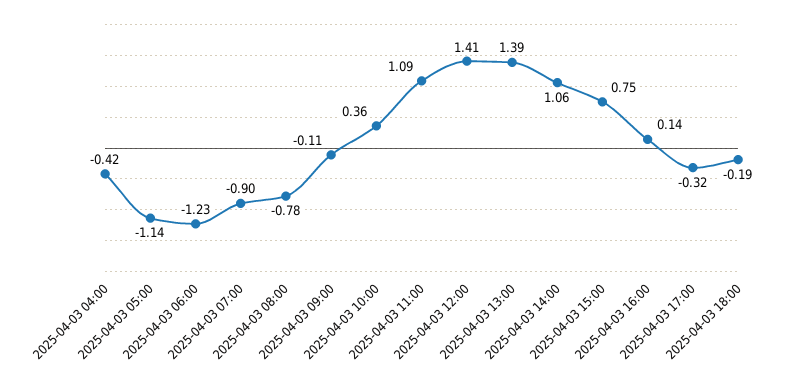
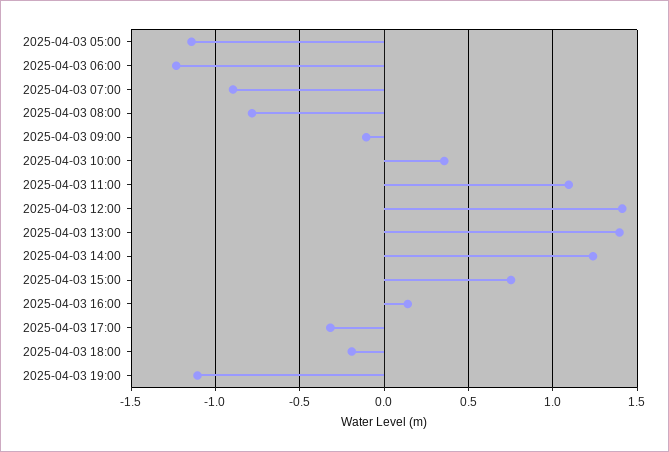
2025-04-03 04:00: -0.42 -> none
2025-04-03 14:00: 1.06 -> 1.25
2025-04-03 19:00: none -> -1.1

